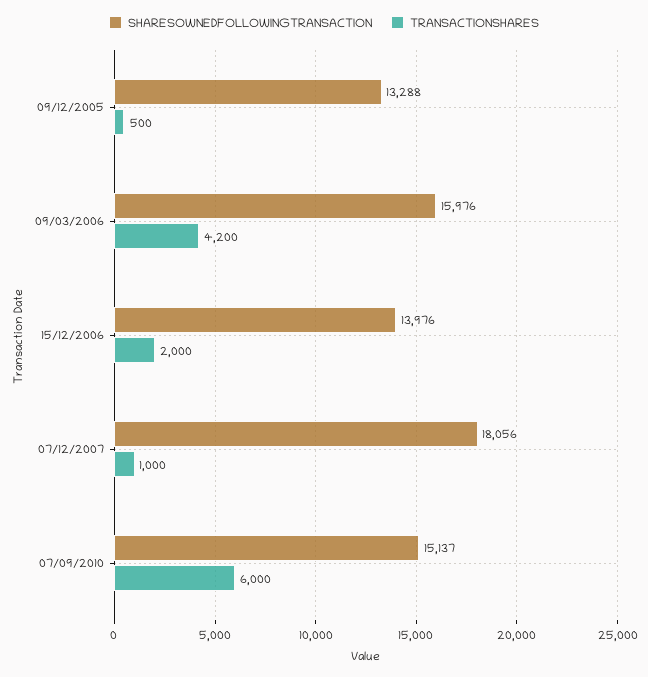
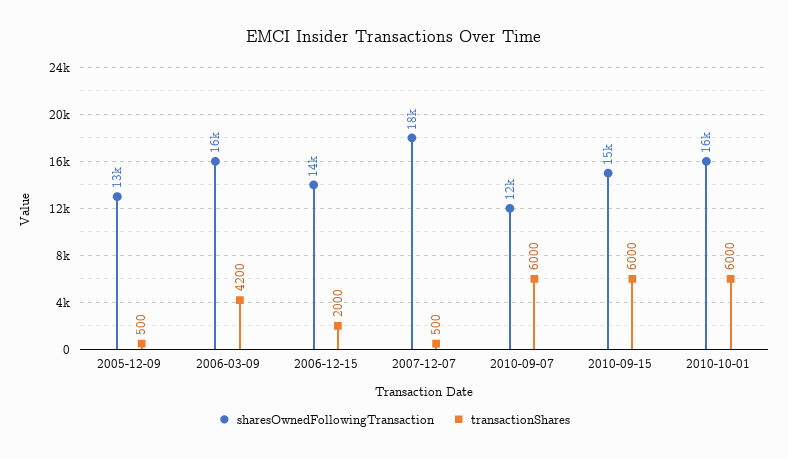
TRANSACTIONSHARES, 07/12/2007: 1000 -> 500
SHARESOWNEDFOLLOWINGTRANSACTION, 07/09/2010: 15137 -> 12000
SHARESOWNEDFOLLOWINGTRANSACTION, 2010-09-15: none -> 15000
TRANSACTIONSHARES, 2010-09-15: none -> 6000
SHARESOWNEDFOLLOWINGTRANSACTION, 2010-10-01: none -> 16000
TRANSACTIONSHARES, 2010-10-01: none -> 6000

